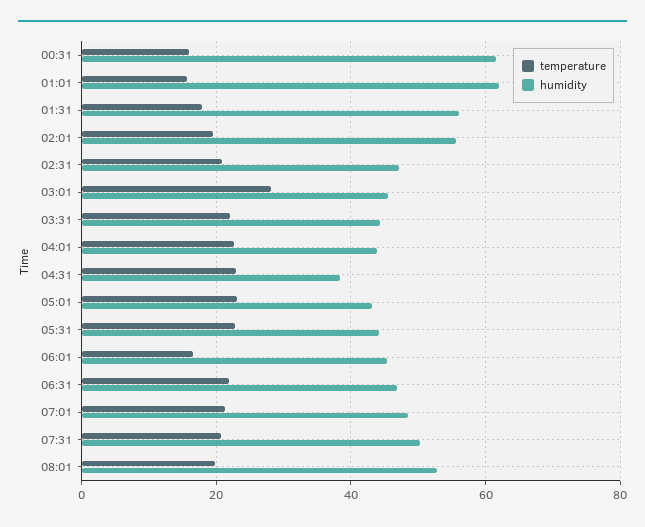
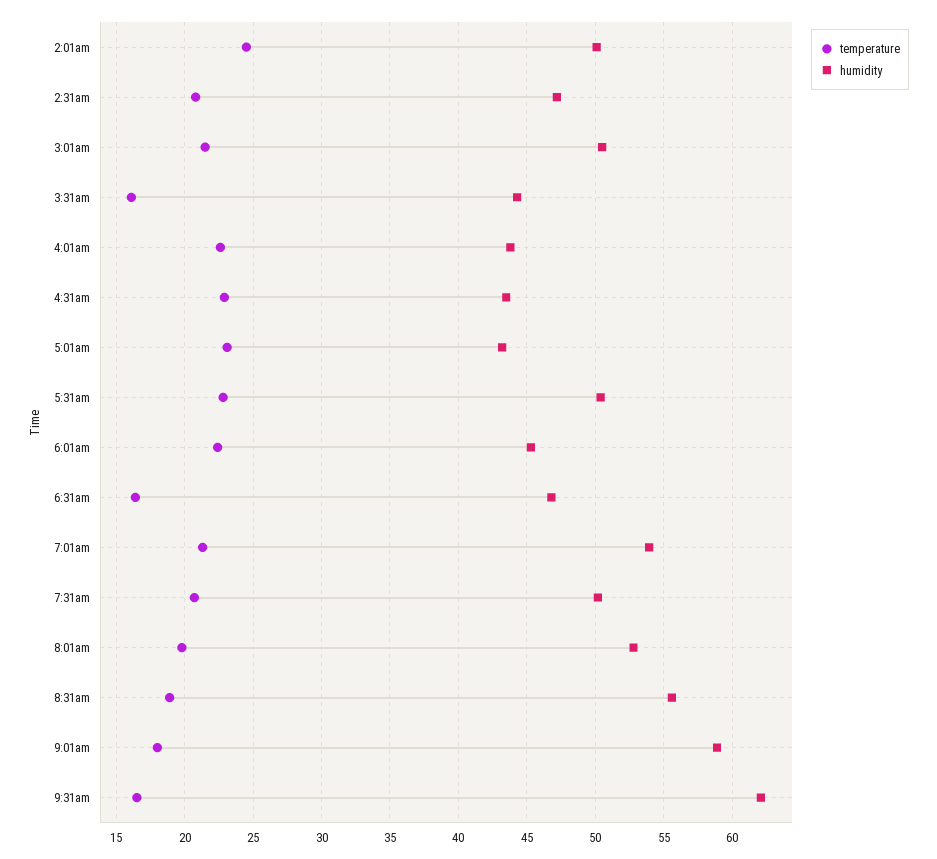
temperature, 00:31: 16 -> none
humidity, 00:31: 62 -> none
temperature, 01:01: 16 -> none
humidity, 01:01: 62 -> none
temperature, 01:31: 18 -> none
humidity, 01:31: 56 -> none
temperature, 02:01: 20 -> 24.5
humidity, 02:01: 56 -> 50
temperature, 03:01: 28 -> 21.5
humidity, 03:01: 46 -> 50.5
temperature, 03:31: 22 -> 16
humidity, 04:31: 38 -> 43.5
humidity, 05:31: 44 -> 50.5
temperature, 06:01: 16 -> 22.5
temperature, 06:31: 22 -> 16.5
humidity, 07:01: 48 -> 54
temperature, 8:31am: none -> 19
humidity, 8:31am: none -> 55.5
temperature, 9:01am: none -> 18
humidity, 9:01am: none -> 59
temperature, 9:31am: none -> 16.5
humidity, 9:31am: none -> 62

